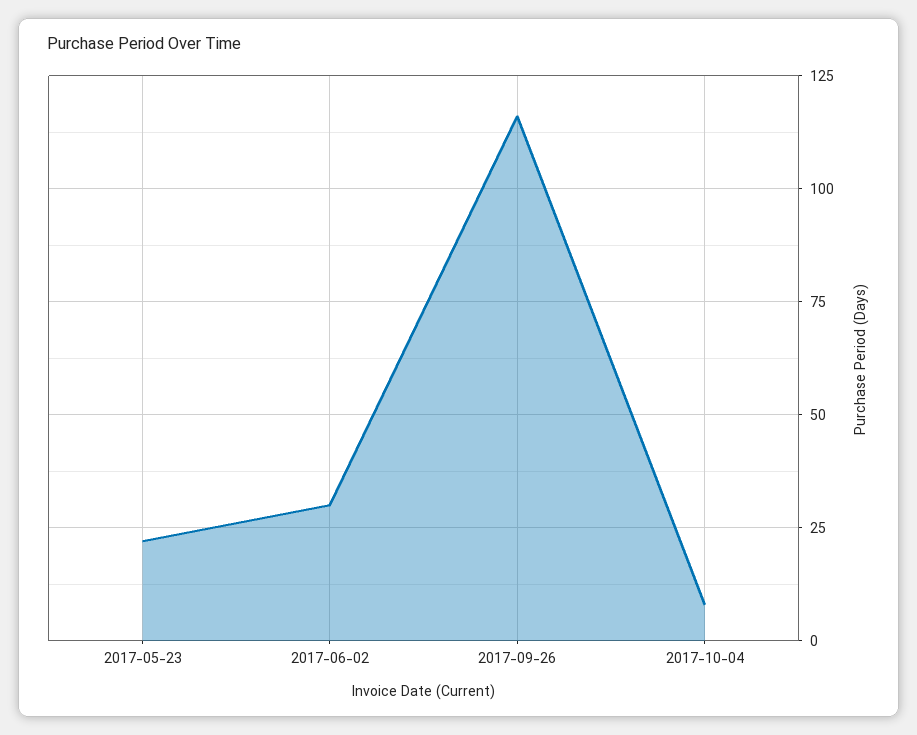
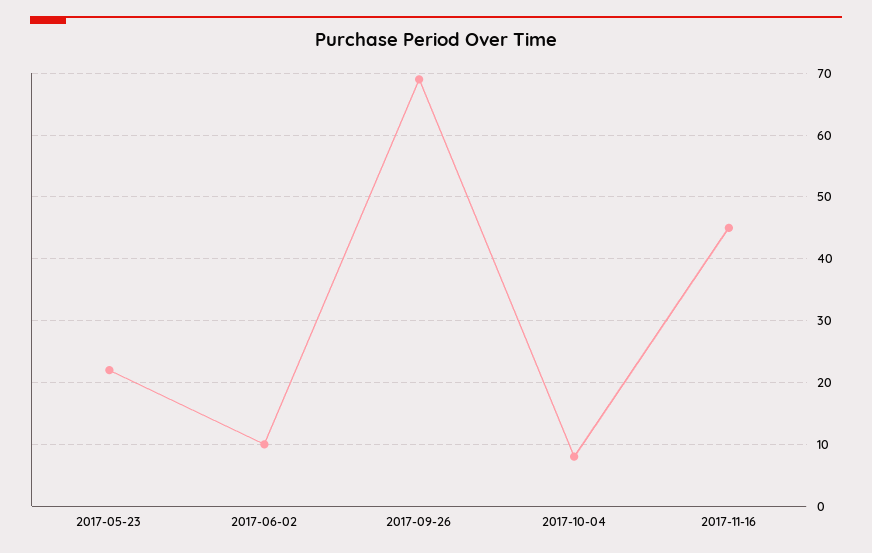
2017-06-02: 30 -> 10
2017-09-26: 115 -> 69
2017-11-16: none -> 45

